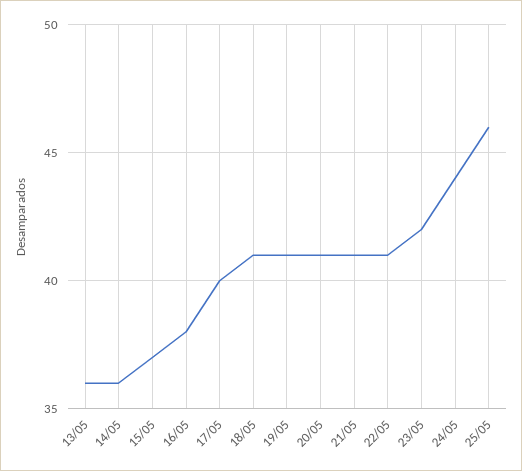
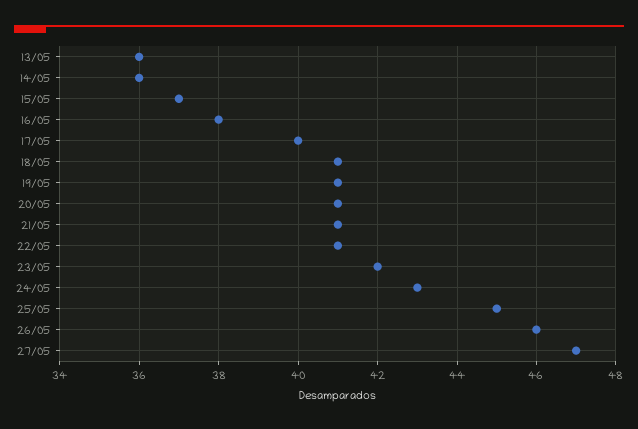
24/05: 44 -> 43
25/05: 46 -> 45
26/05: none -> 46
27/05: none -> 47

